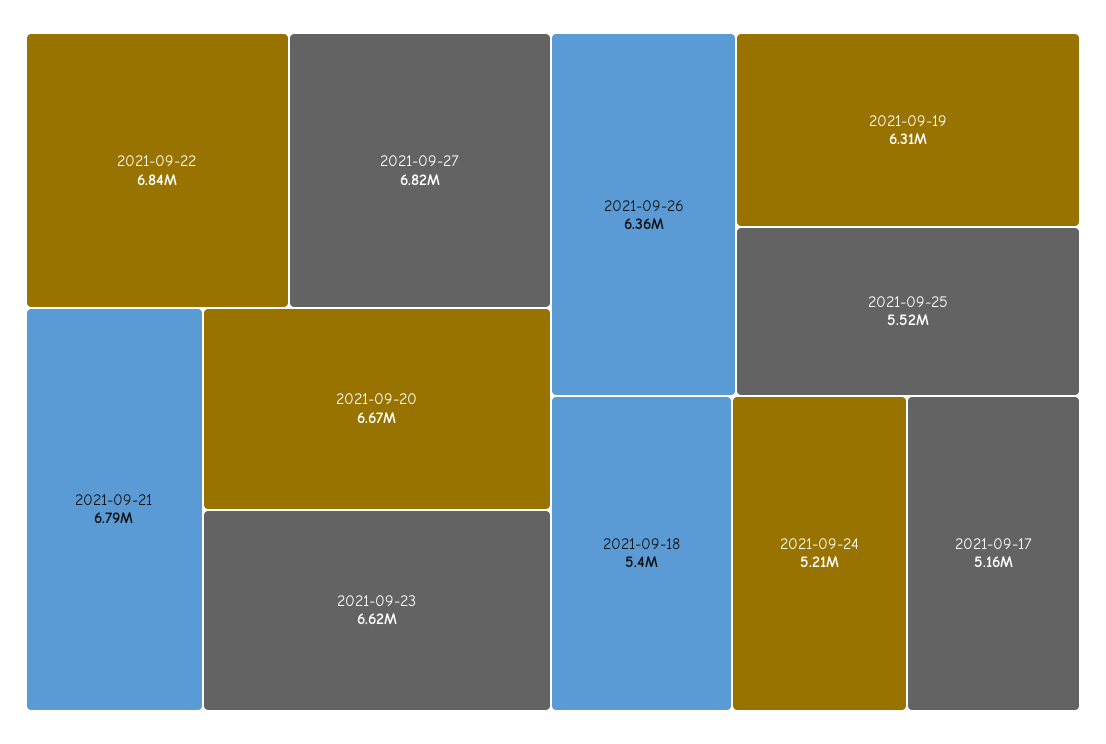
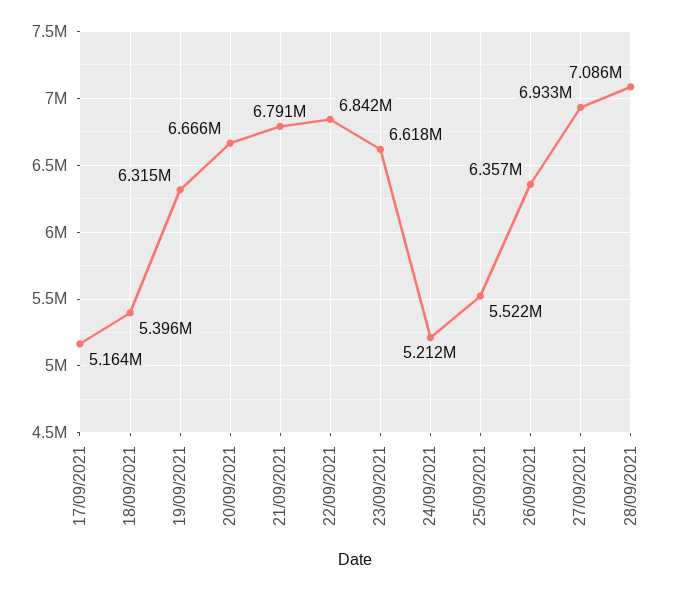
2021-09-27: 6820000 -> 6933000
28/09/2021: none -> 7086000

